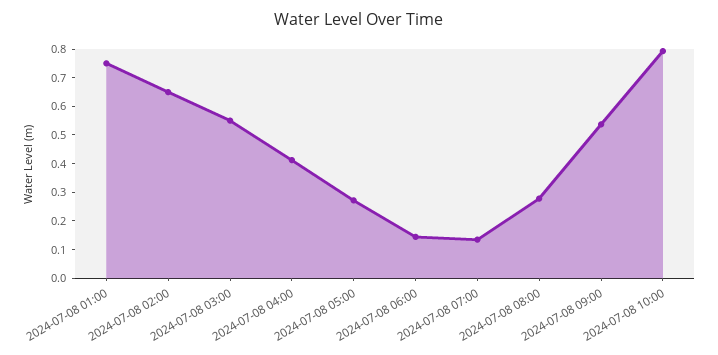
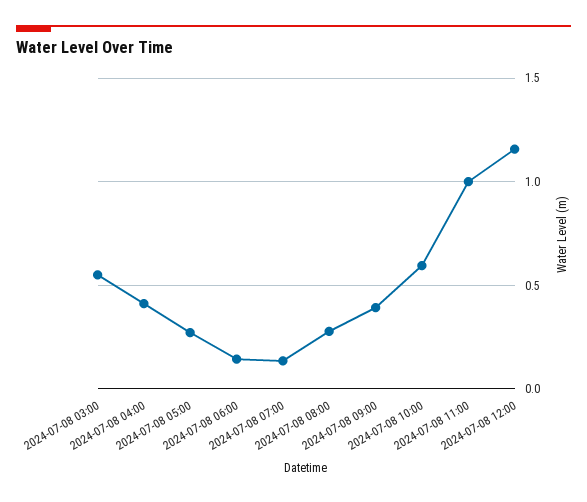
2024-07-08 01:00: 0.75 -> none
2024-07-08 02:00: 0.65 -> none
2024-07-08 09:00: 0.55 -> 0.4
2024-07-08 10:00: 0.8 -> 0.6
2024-07-08 11:00: none -> 1
2024-07-08 12:00: none -> 1.15

